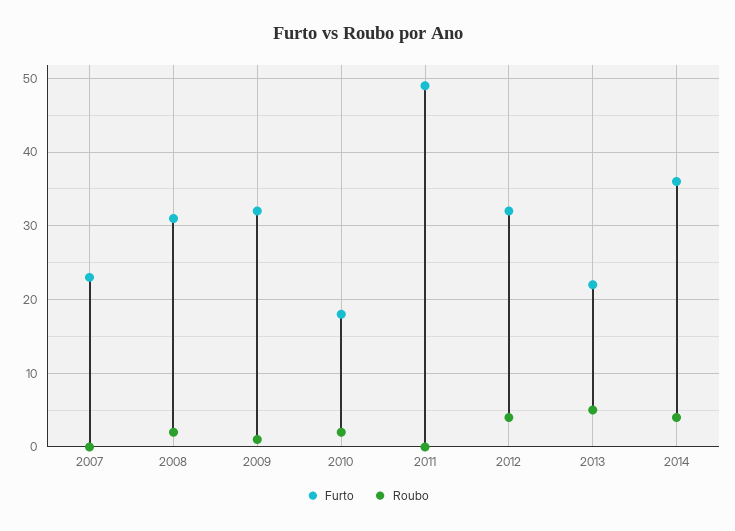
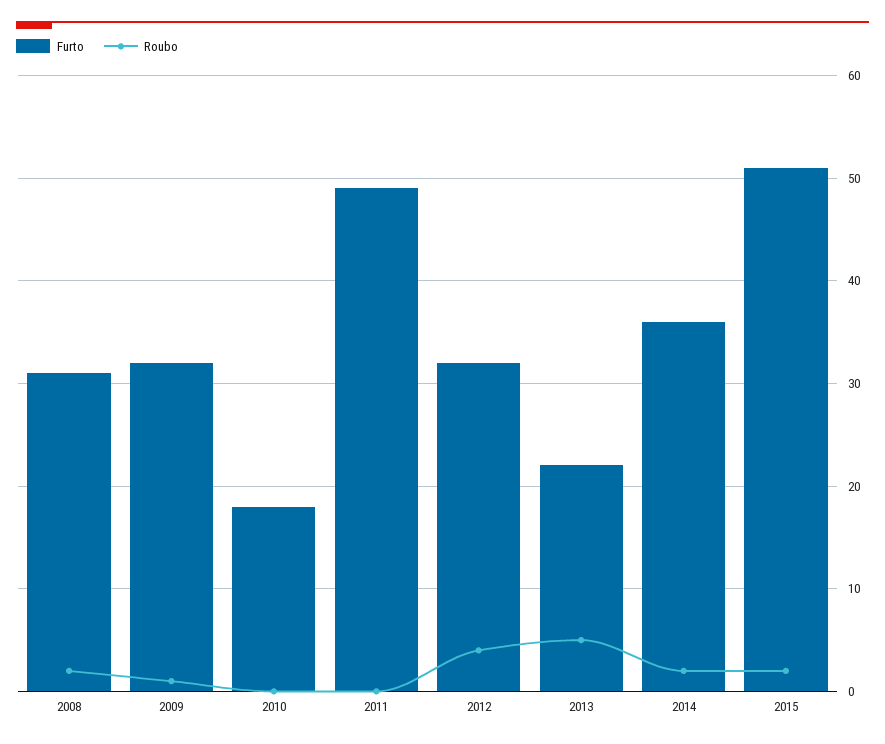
Furto, 2007: 23 -> none
Roubo, 2007: 0 -> none
Roubo, 2010: 2 -> 0
Roubo, 2014: 4 -> 2
Furto, 2015: none -> 51
Roubo, 2015: none -> 2

